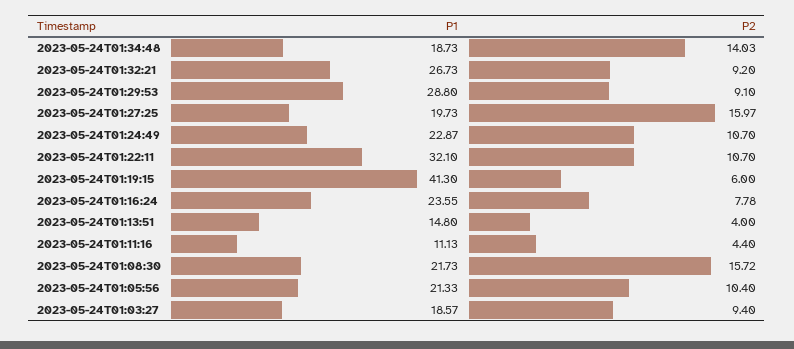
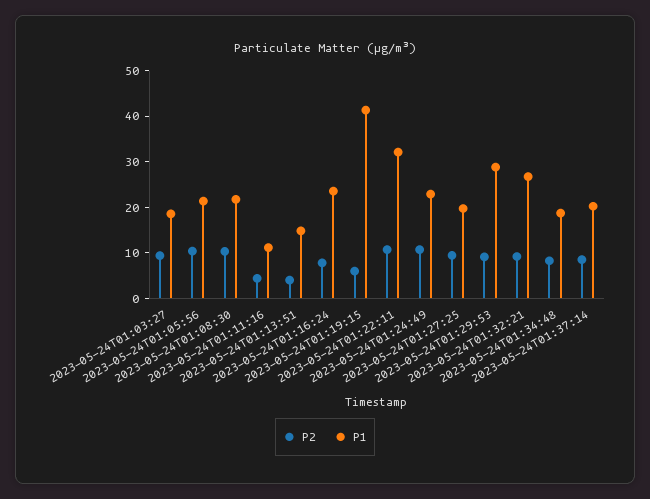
P2, 2023-05-24T01:34:48: 14.03 -> 8
P2, 2023-05-24T01:27:25: 15.97 -> 10
P2, 2023-05-24T01:08:30: 15.72 -> 10
P2, 2023-05-24T01:37:14: none -> 8
P1, 2023-05-24T01:37:14: none -> 20

